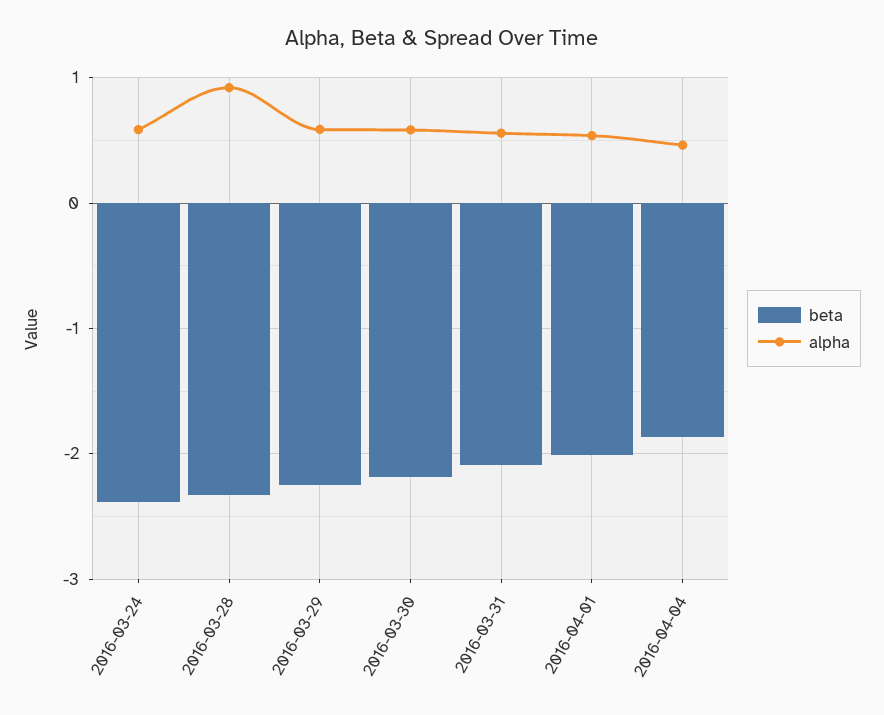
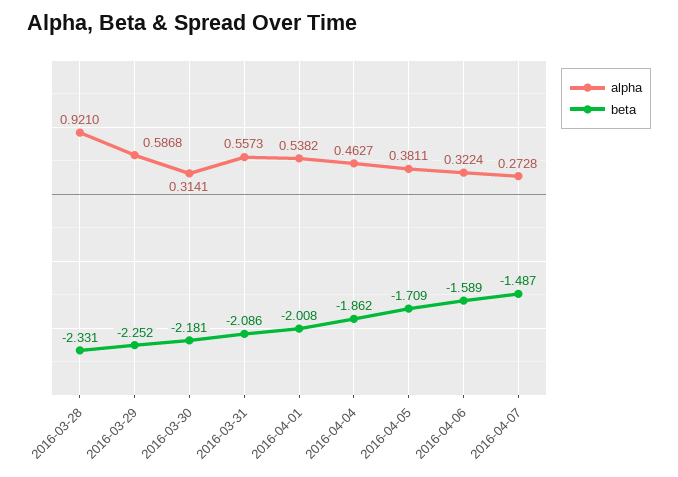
beta, 2016-03-24: -2.4 -> none
alpha, 2016-03-24: 0.6 -> none
alpha, 2016-03-30: 0.6 -> 0.3141
alpha, 2016-04-05: none -> 0.3811
beta, 2016-04-05: none -> -1.709
alpha, 2016-04-06: none -> 0.3224
beta, 2016-04-06: none -> -1.589
alpha, 2016-04-07: none -> 0.2728
beta, 2016-04-07: none -> -1.487

